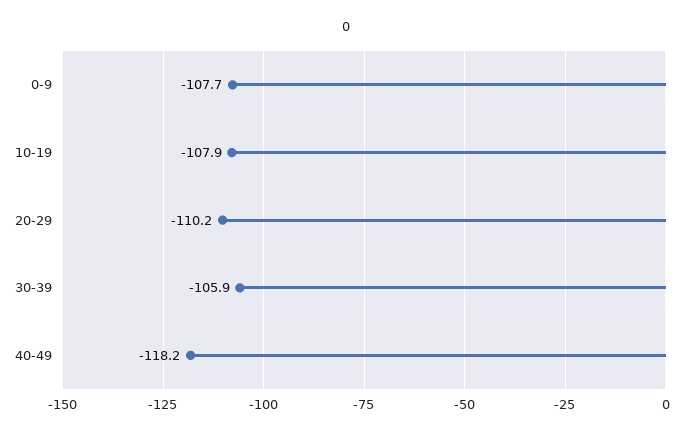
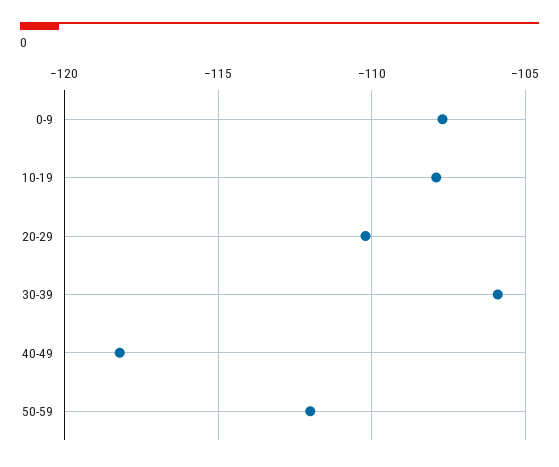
50-59: none -> -112

